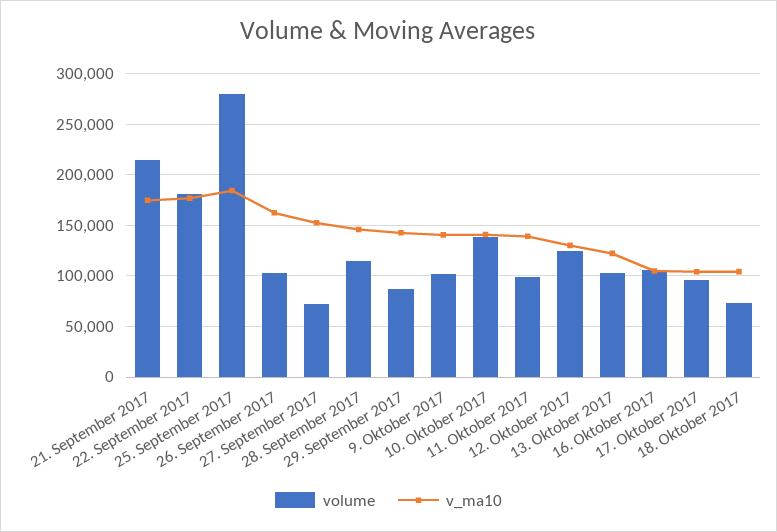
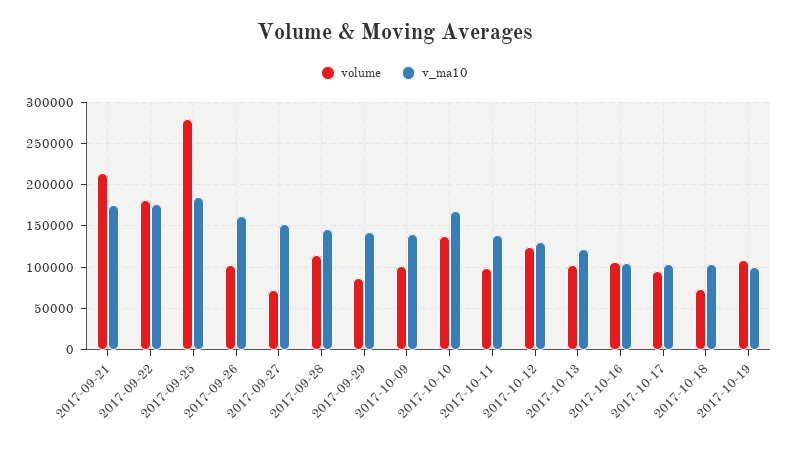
v_ma10, 10. Oktober 2017: 140000 -> 170000
volume, 2017-10-19: none -> 110000
v_ma10, 2017-10-19: none -> 100000

